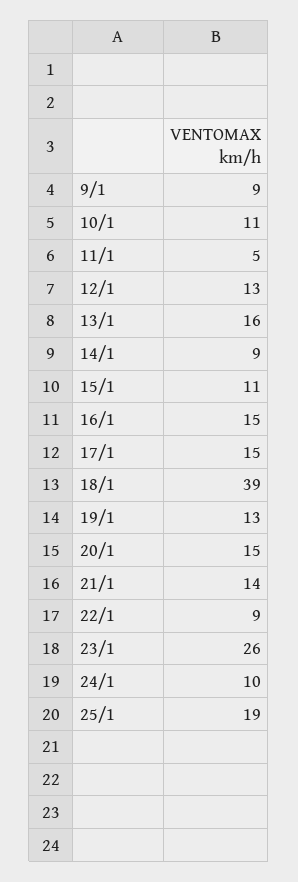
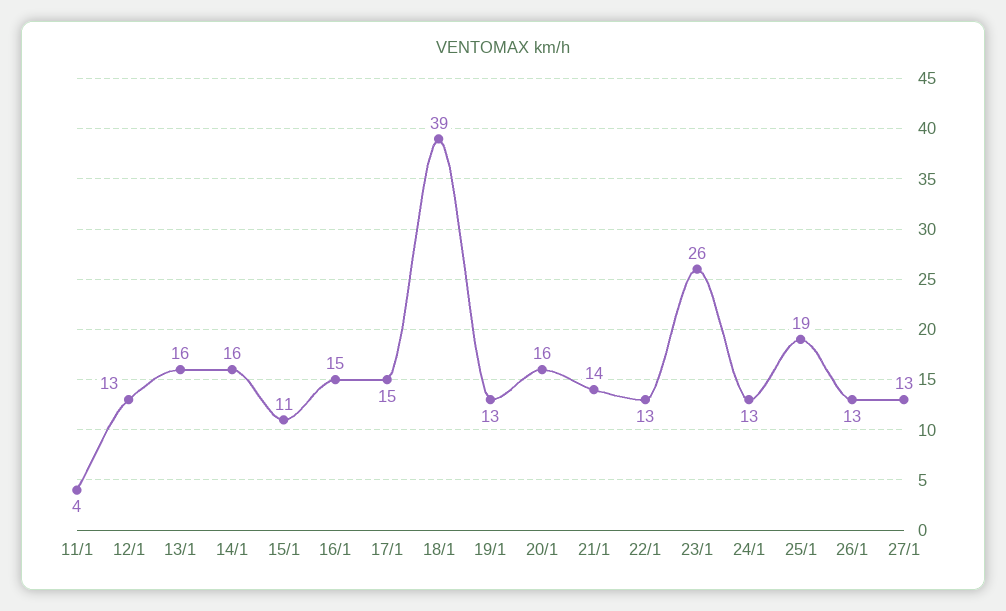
9/1: 9 -> none
10/1: 11 -> none
11/1: 5 -> 4
14/1: 9 -> 16
20/1: 15 -> 16
22/1: 9 -> 13
24/1: 10 -> 13
26/1: none -> 13
27/1: none -> 13

